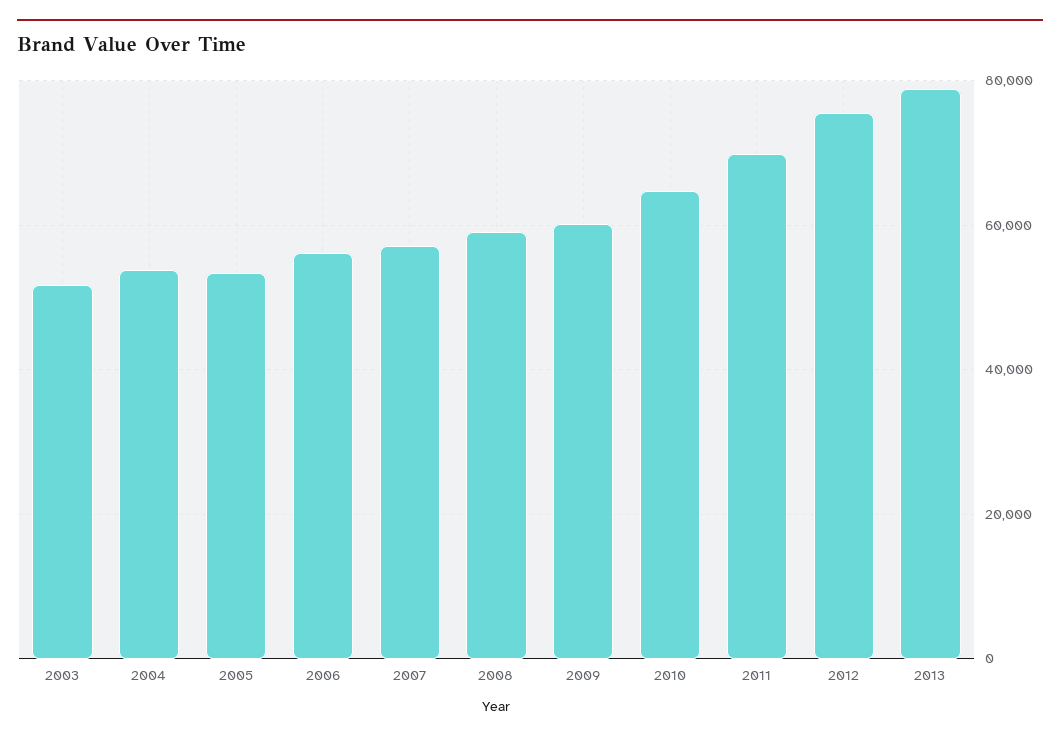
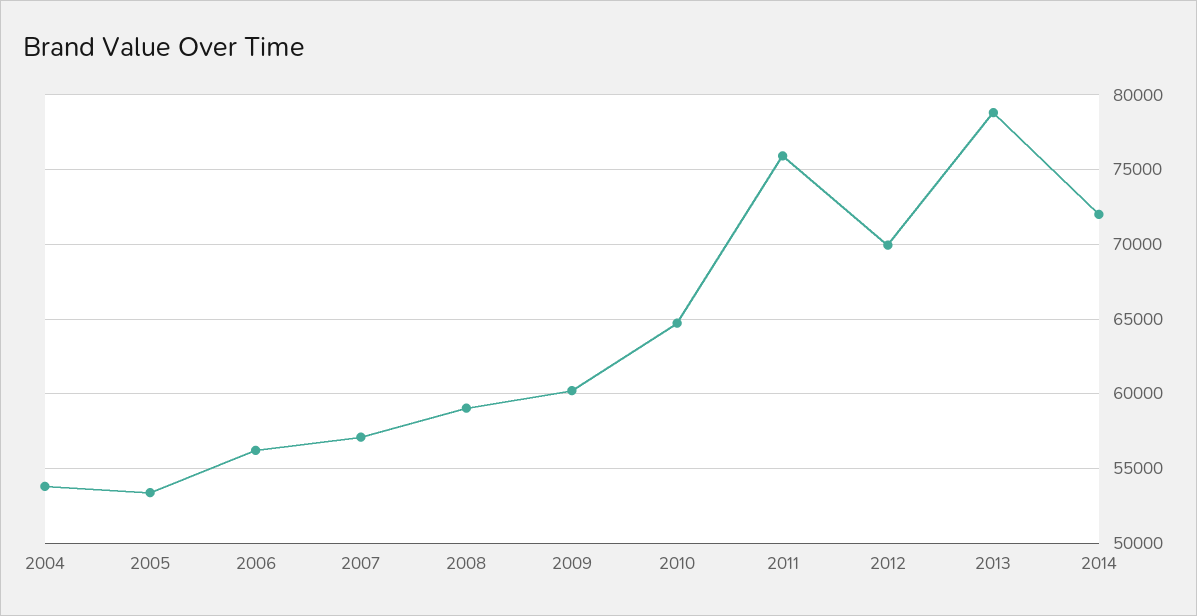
2003: 52000 -> none
2011: 70000 -> 76000
2012: 76000 -> 70000
2014: none -> 72000

